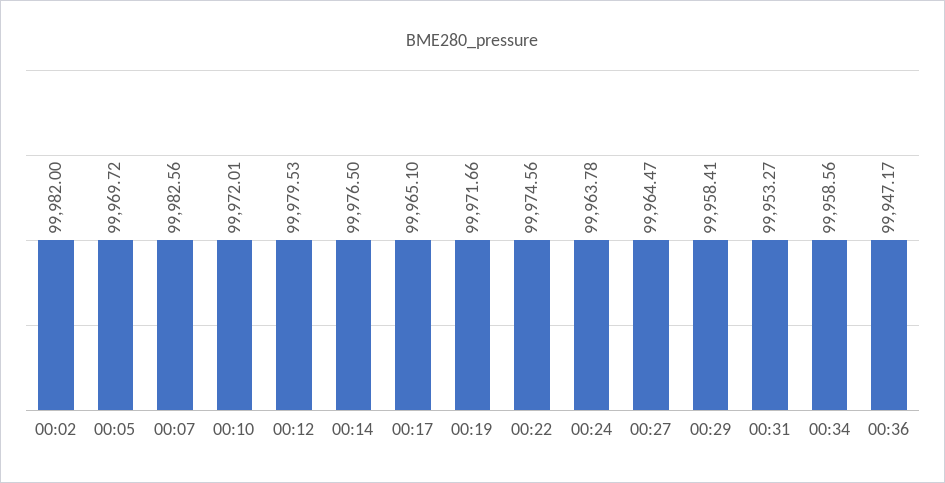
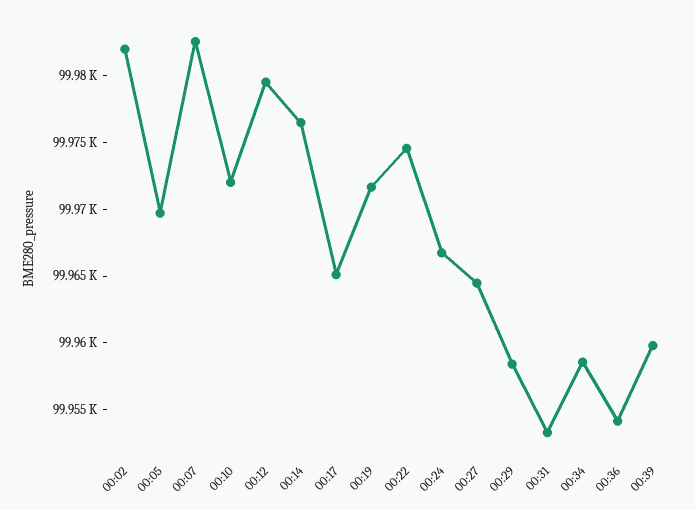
00:24: 99963.78 -> 99967
00:36: 99947.17 -> 99954
00:39: none -> 99960

